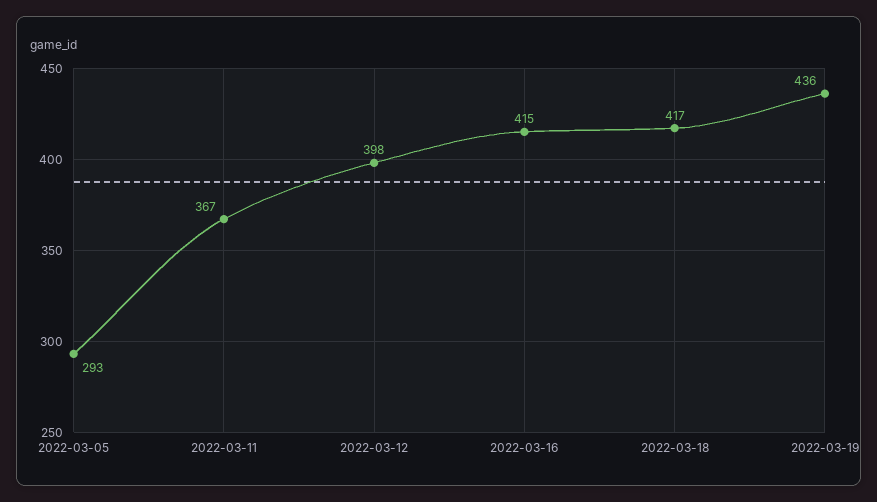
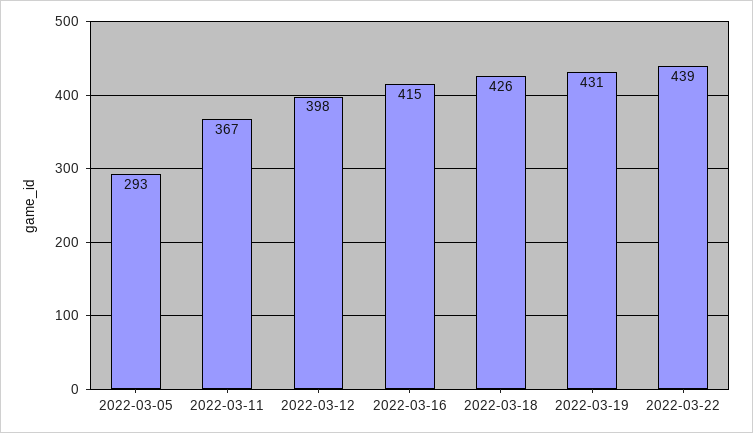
2022-03-18: 417 -> 426
2022-03-19: 436 -> 431
2022-03-22: none -> 439

